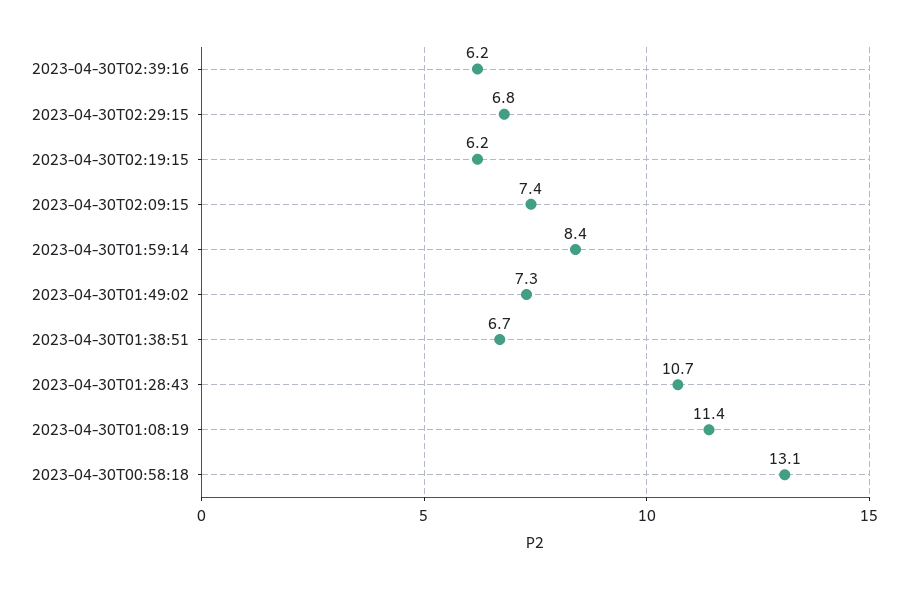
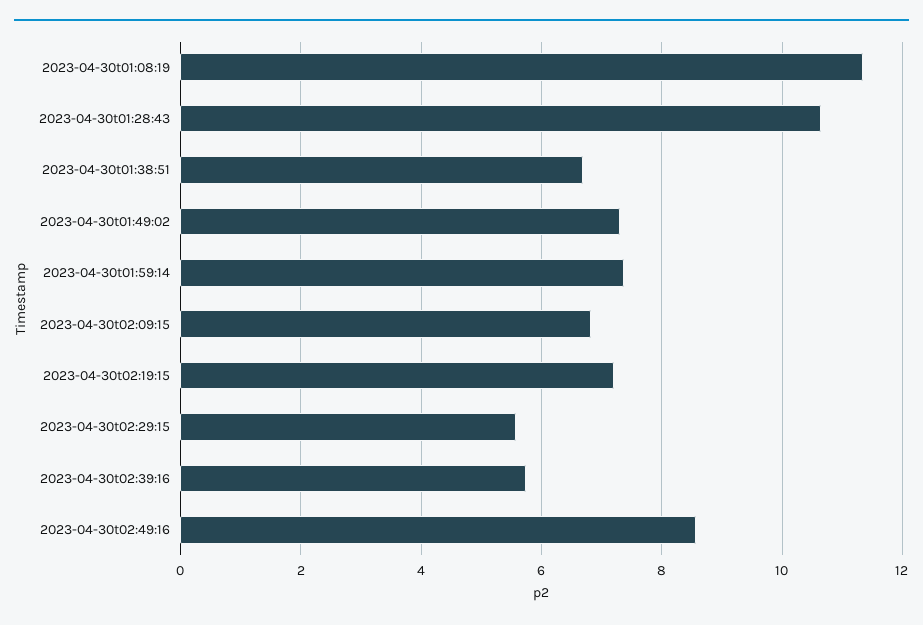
2023-04-30T02:39:16: 6.2 -> 5.8
2023-04-30T02:29:15: 6.8 -> 5.6
2023-04-30T02:19:15: 6.2 -> 7.2
2023-04-30T02:09:15: 7.4 -> 6.8
2023-04-30T01:59:14: 8.4 -> 7.4
2023-04-30T00:58:18: 13.1 -> none
2023-04-30t02:49:16: none -> 8.6

